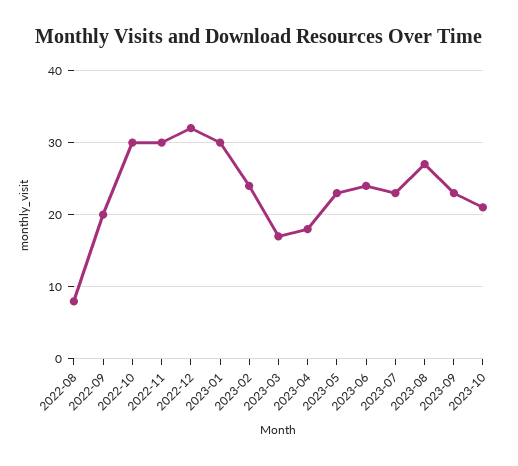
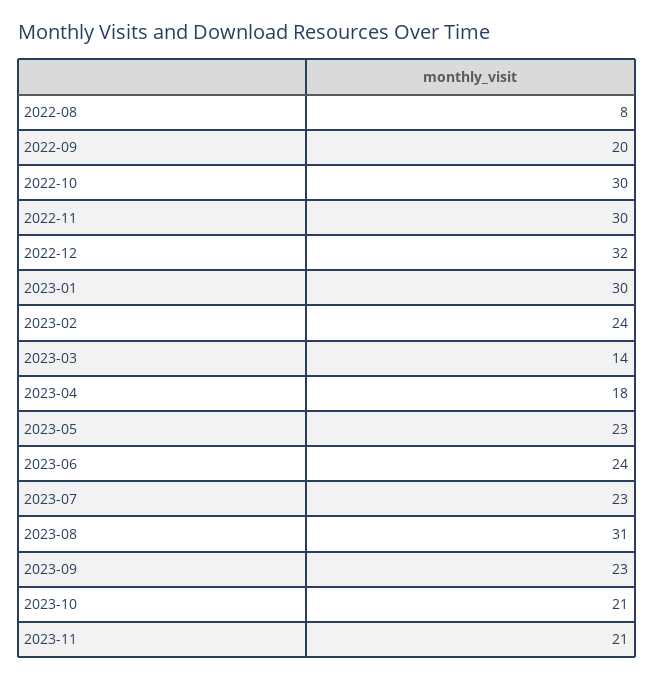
2023-03: 17 -> 14
2023-08: 27 -> 31
2023-11: none -> 21

